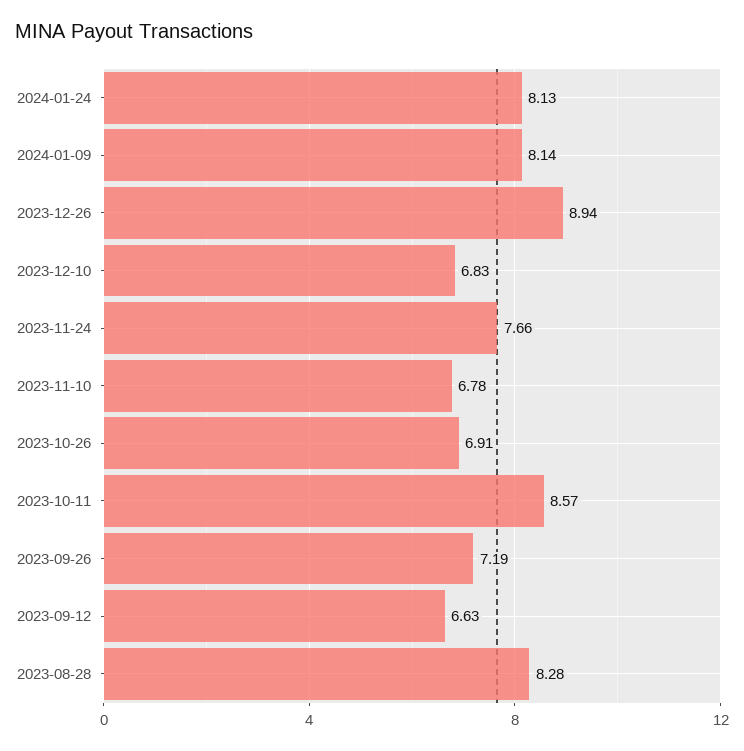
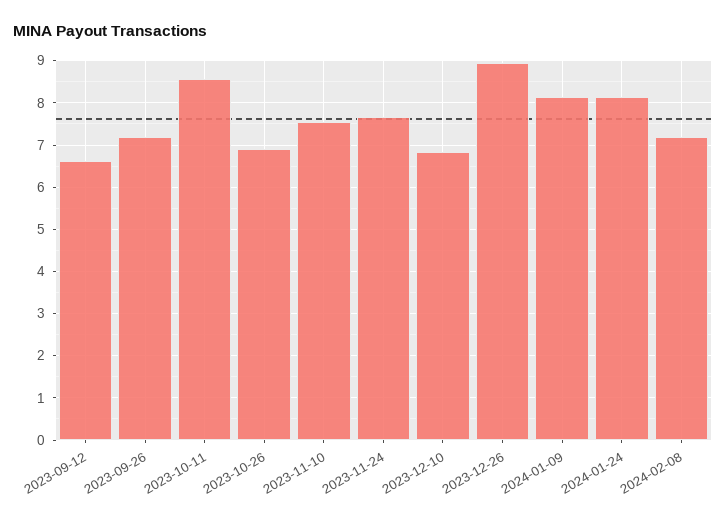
2023-11-10: 6.78 -> 7.6
2023-08-28: 8.28 -> none
2024-02-08: none -> 7.2

